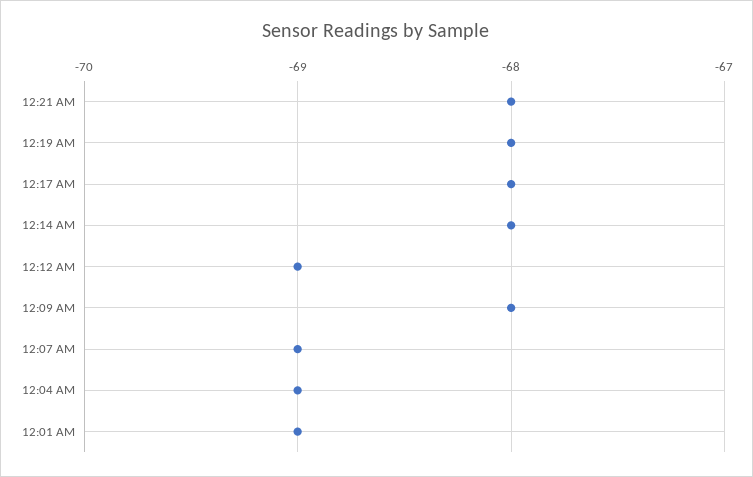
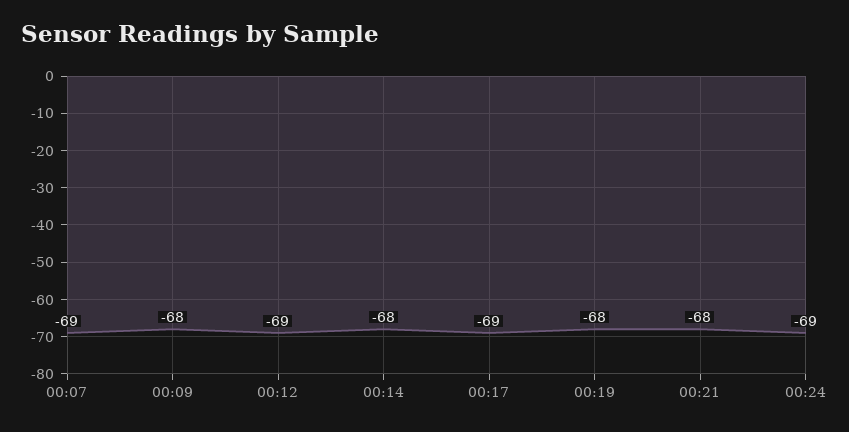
12:17 AM: -68 -> -69
12:04 AM: -69 -> none
12:01 AM: -69 -> none
00:24: none -> -69

